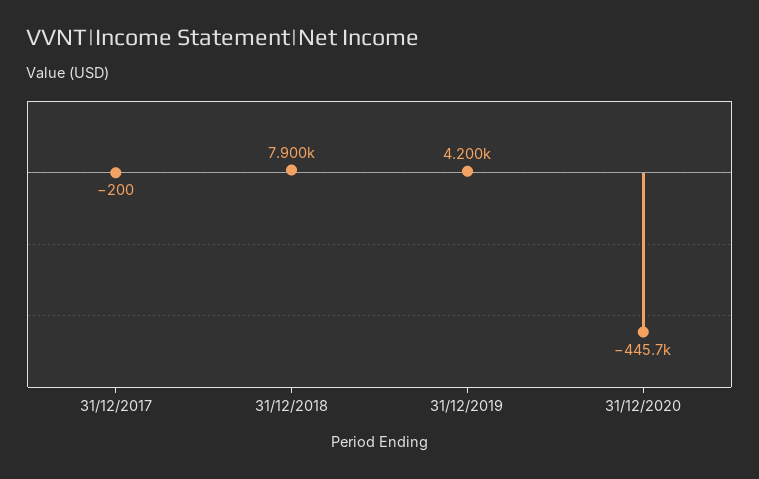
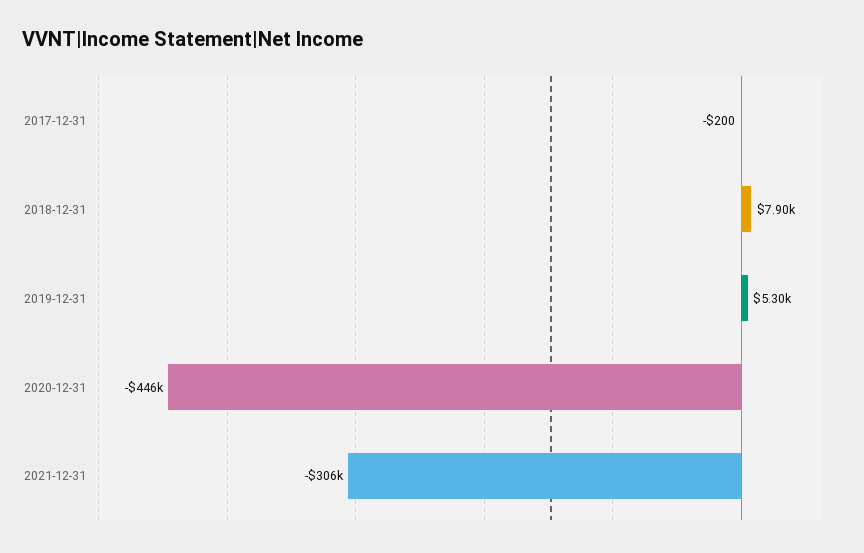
31/12/2019: 4200 -> 5300
2021-12-31: none -> -306000

